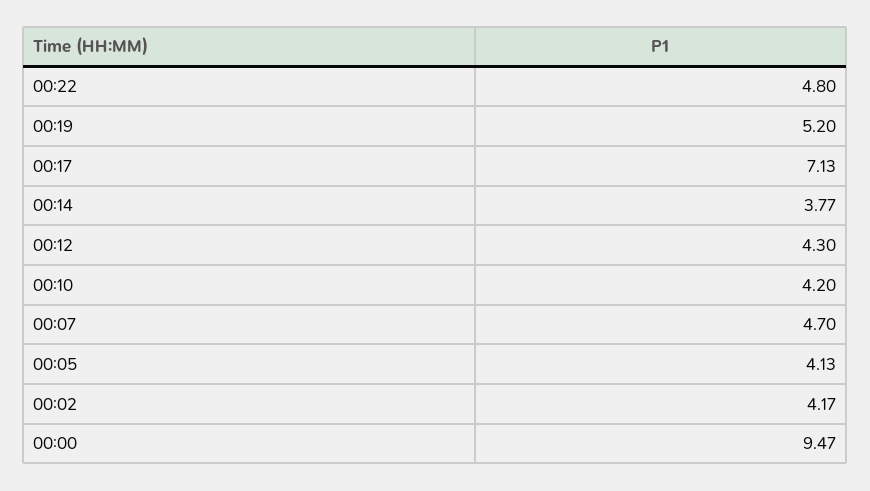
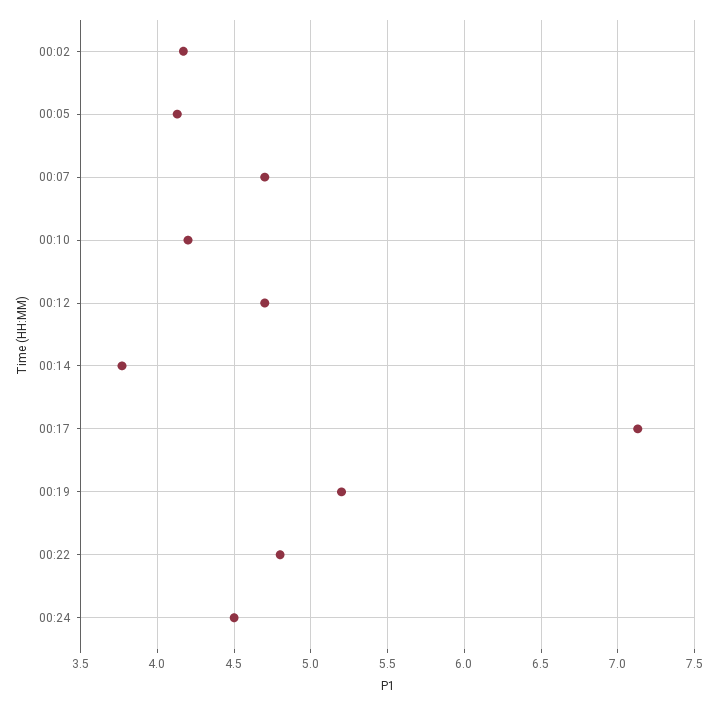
00:12: 4.3 -> 4.7
00:00: 9.47 -> none
00:24: none -> 4.5

